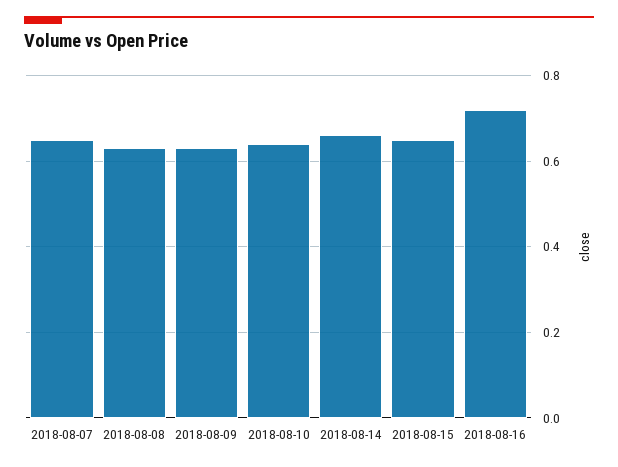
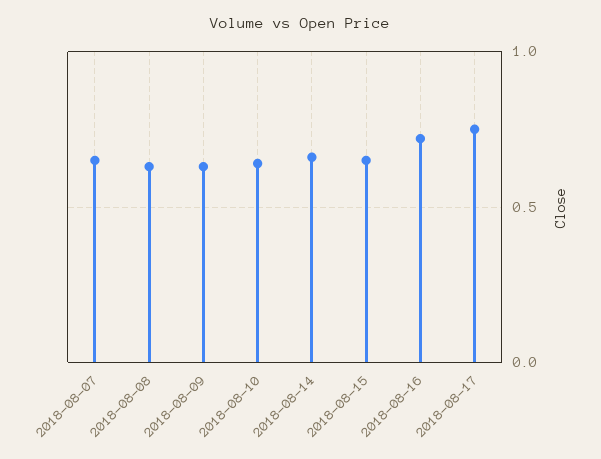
2018-08-17: none -> 0.75

